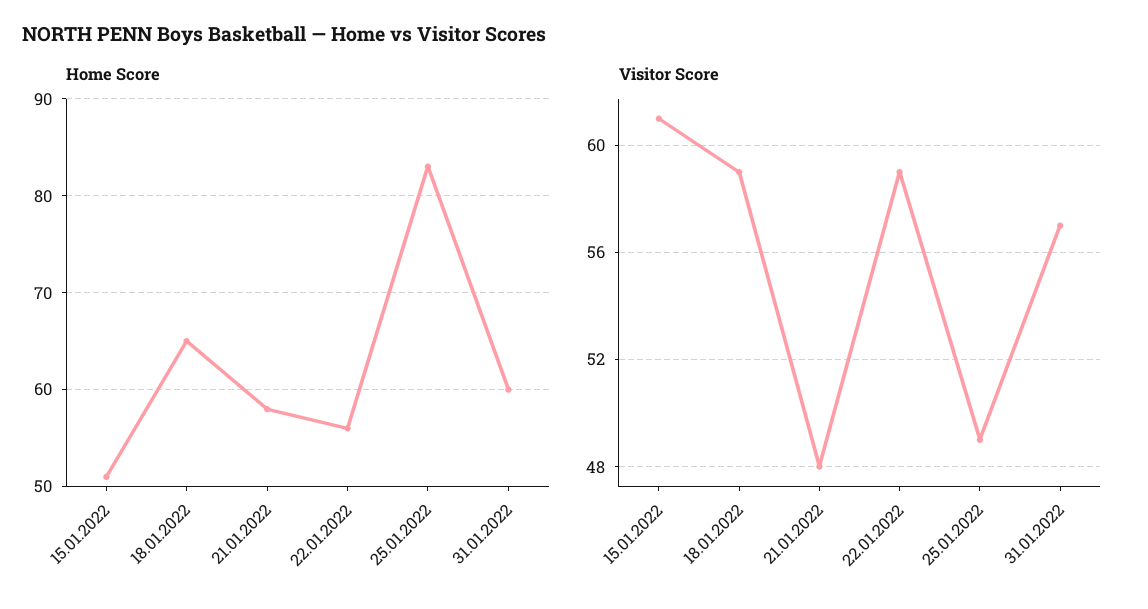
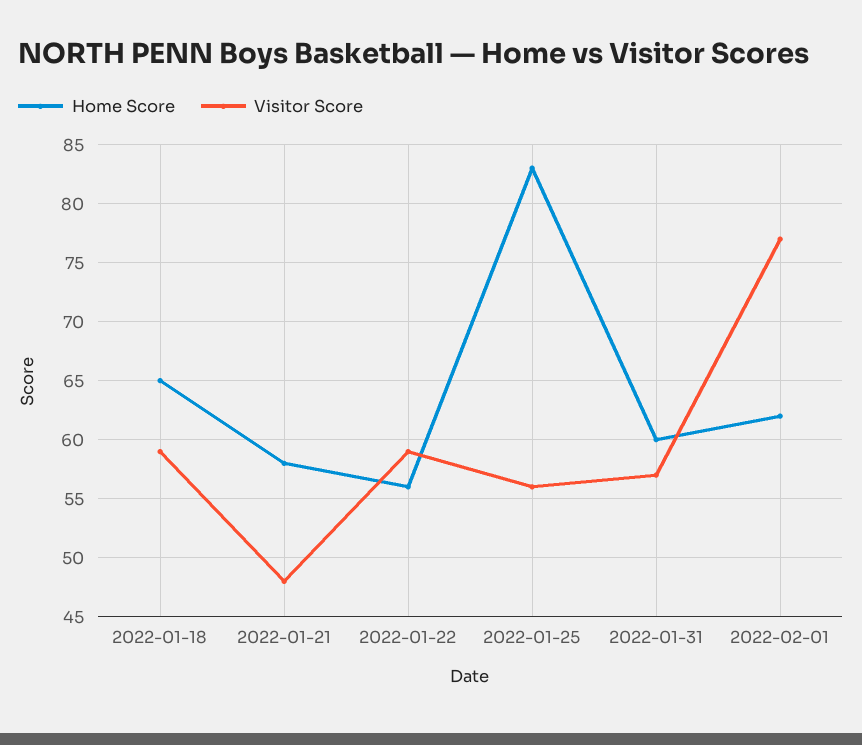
Home Score, 15.01.2022: 51 -> none
Visitor Score, 15.01.2022: 61 -> none
Visitor Score, 25.01.2022: 49 -> 56
Home Score, 2022-02-01: none -> 62
Visitor Score, 2022-02-01: none -> 77

